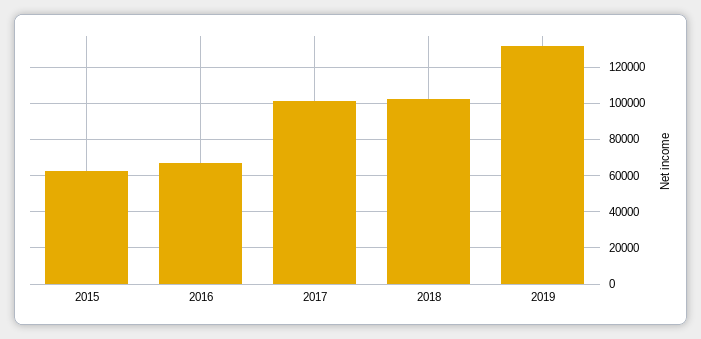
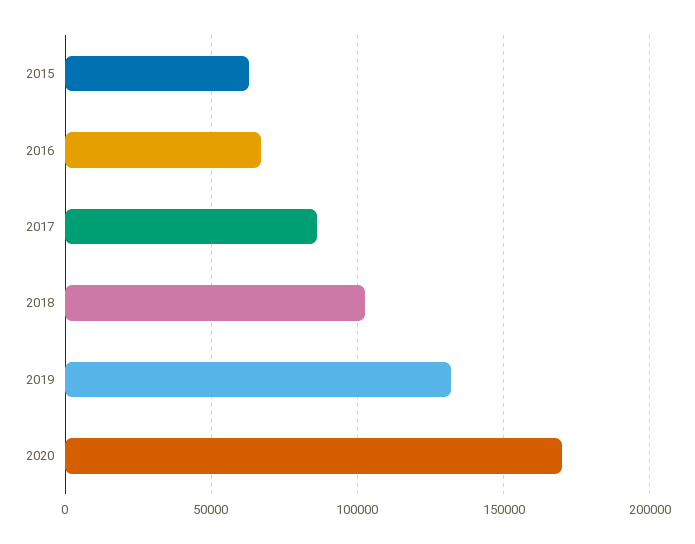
2017: 100000 -> 85000
2020: none -> 170000

